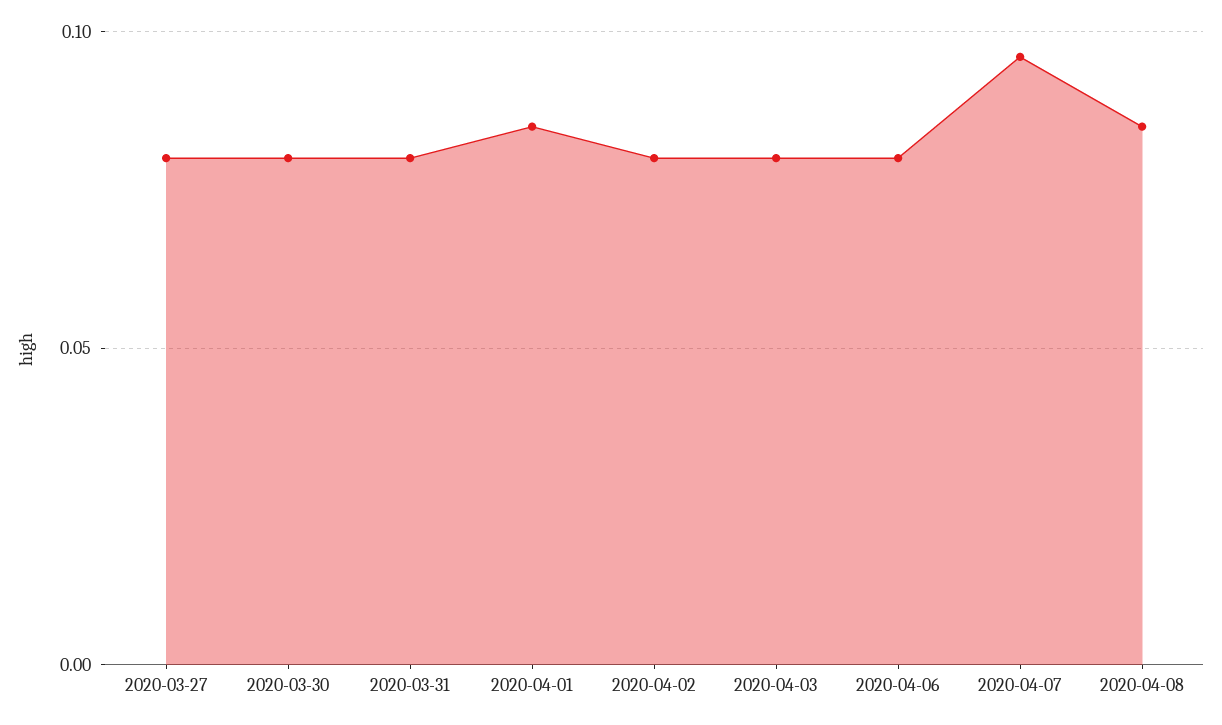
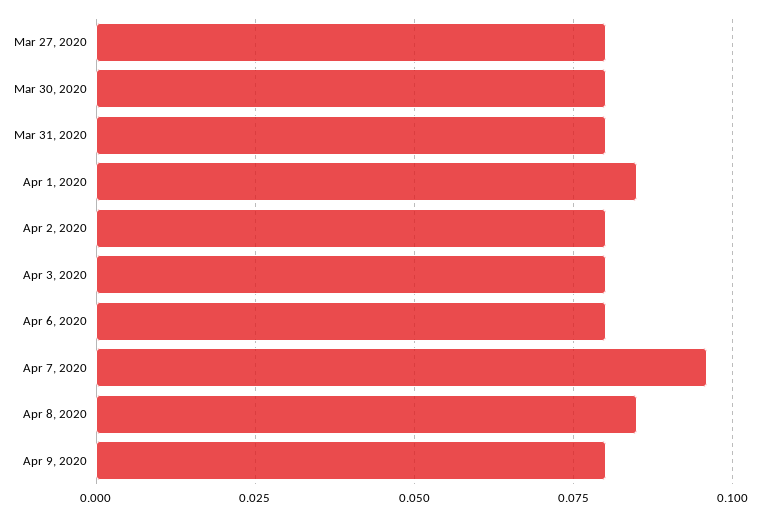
Apr 9, 2020: none -> 0.08

